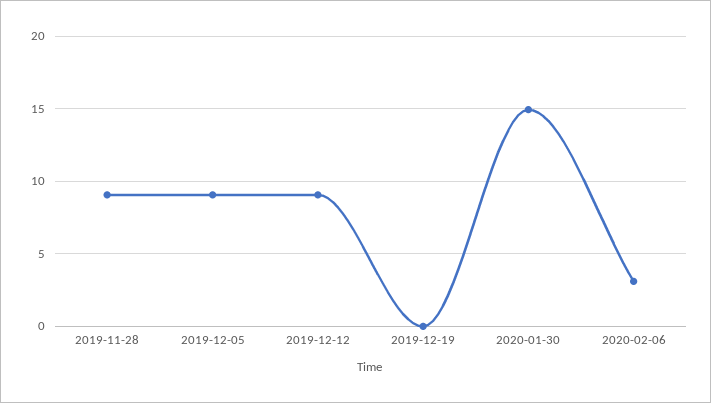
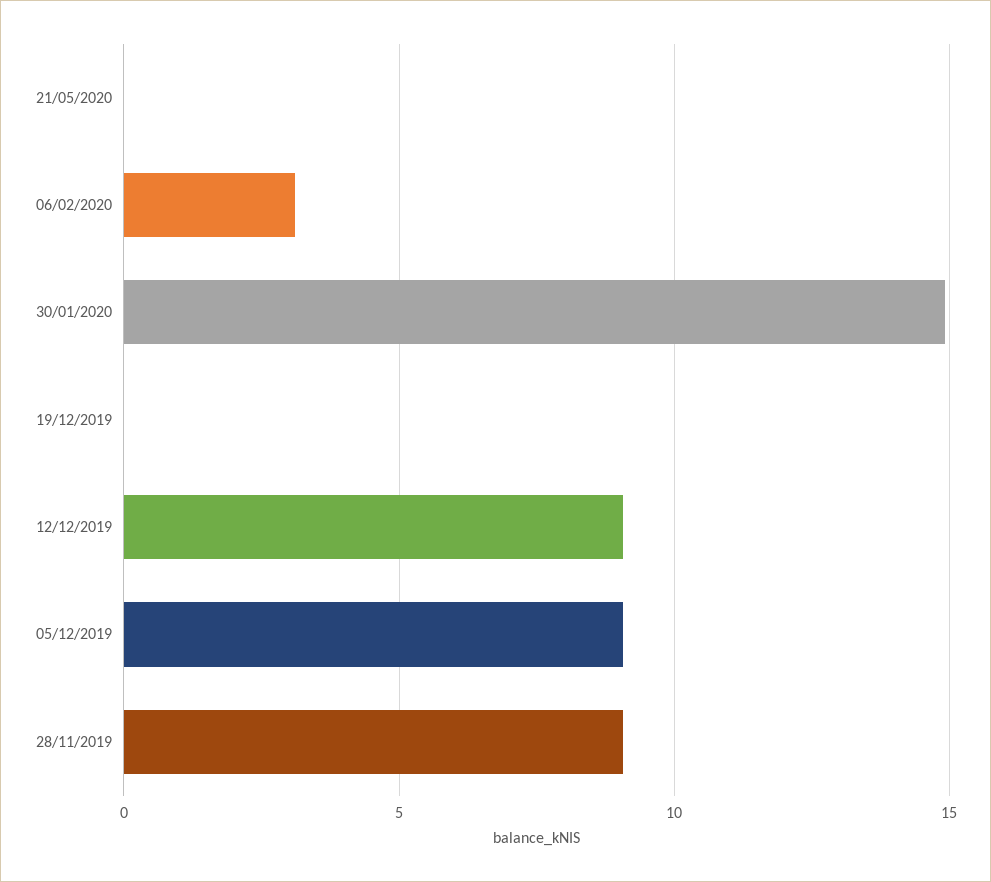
21/05/2020: none -> 0

